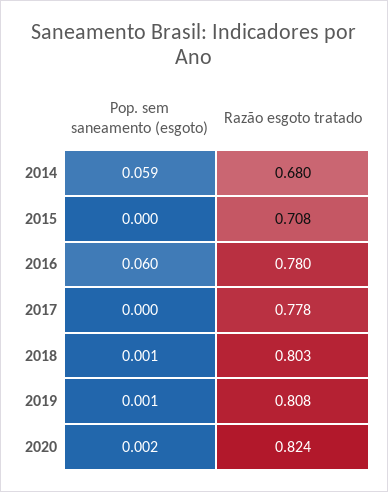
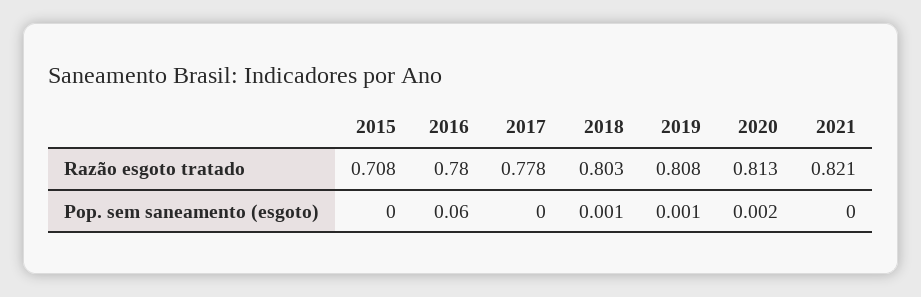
Pop. sem saneamento (esgoto), 2014: 0.059 -> none
Razão esgoto tratado, 2014: 0.68 -> none
Razão esgoto tratado, 2020: 0.824 -> 0.813
Razão esgoto tratado, 2021: none -> 0.821
Pop. sem saneamento (esgoto), 2021: none -> 0

